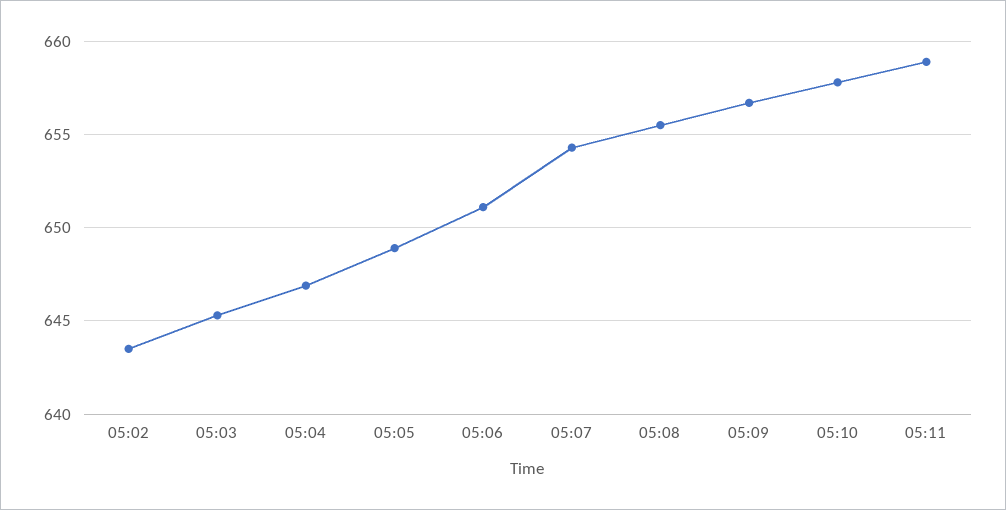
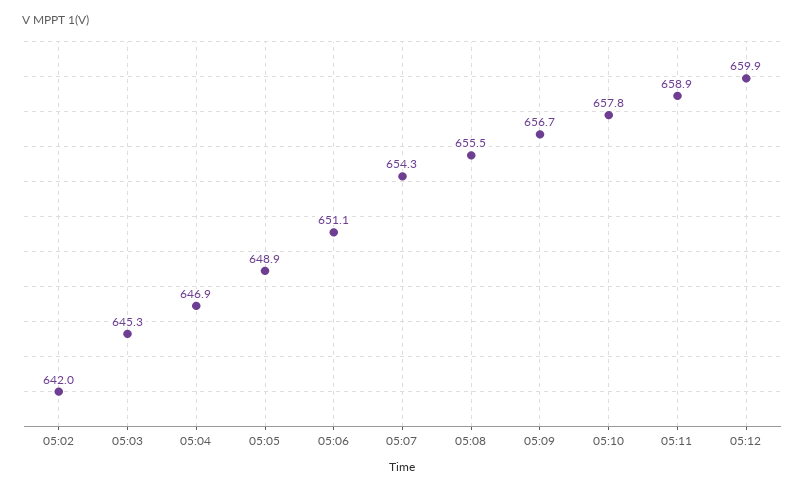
05:02: 643.5 -> 642
05:12: none -> 659.9

